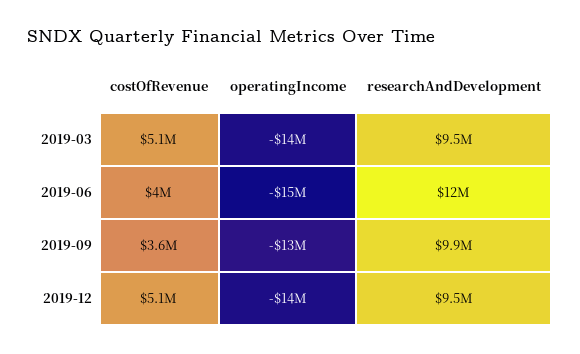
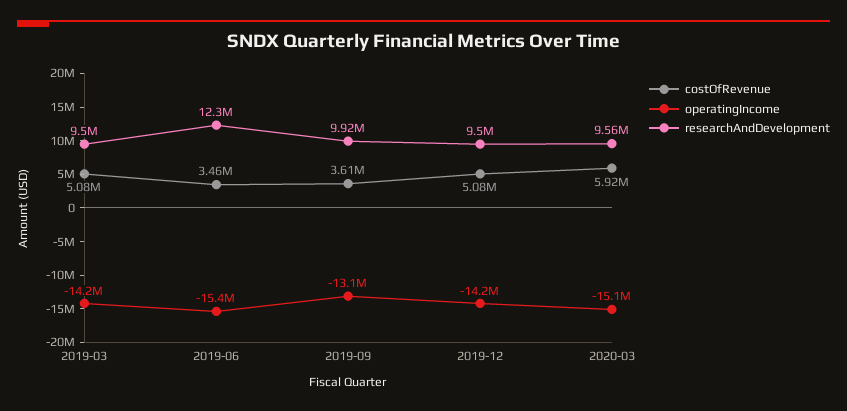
costOfRevenue, 2019-06: 4000000 -> 3460000
costOfRevenue, 2020-03: none -> 5920000
operatingIncome, 2020-03: none -> -15100000
researchAndDevelopment, 2020-03: none -> 9560000

